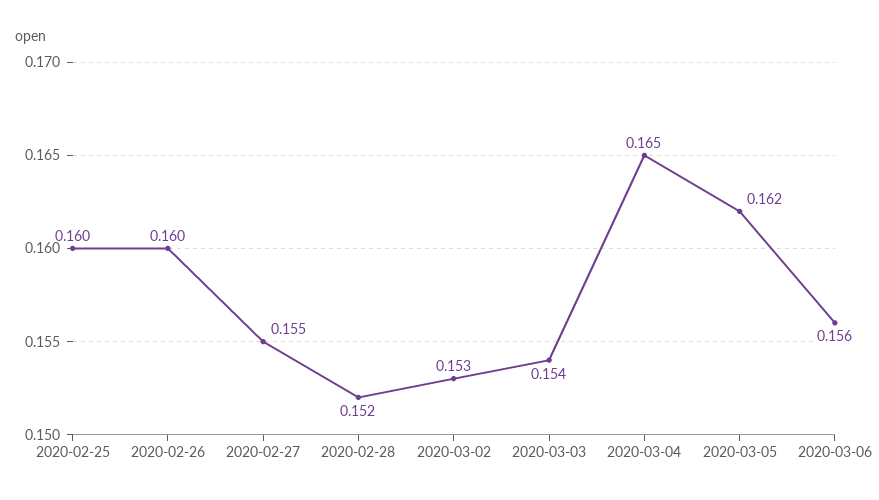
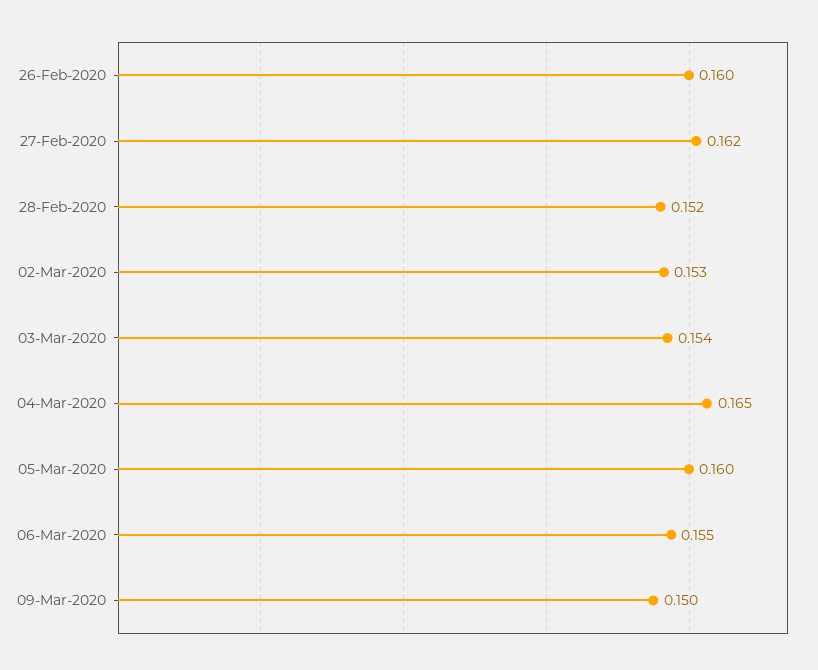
2020-02-25: 0.16 -> none
2020-02-27: 0.155 -> 0.162
2020-03-05: 0.162 -> 0.16
2020-03-06: 0.156 -> 0.155
09-Mar-2020: none -> 0.15

